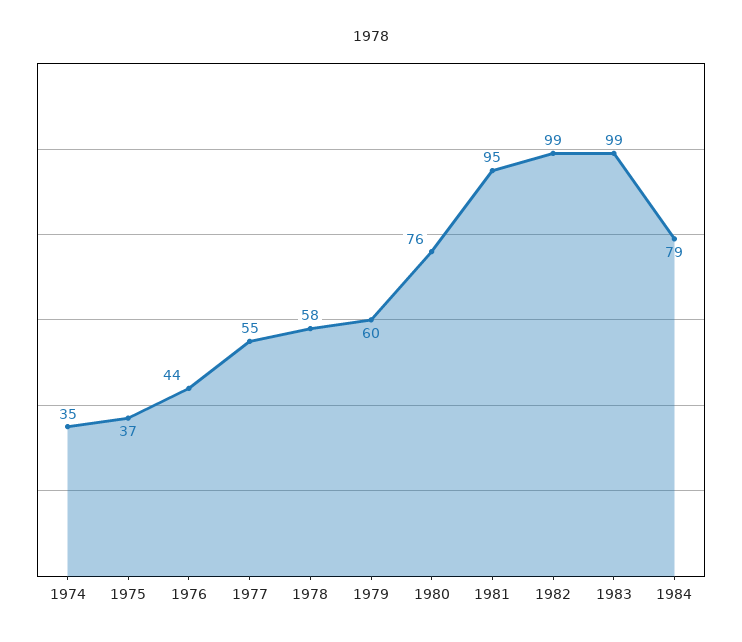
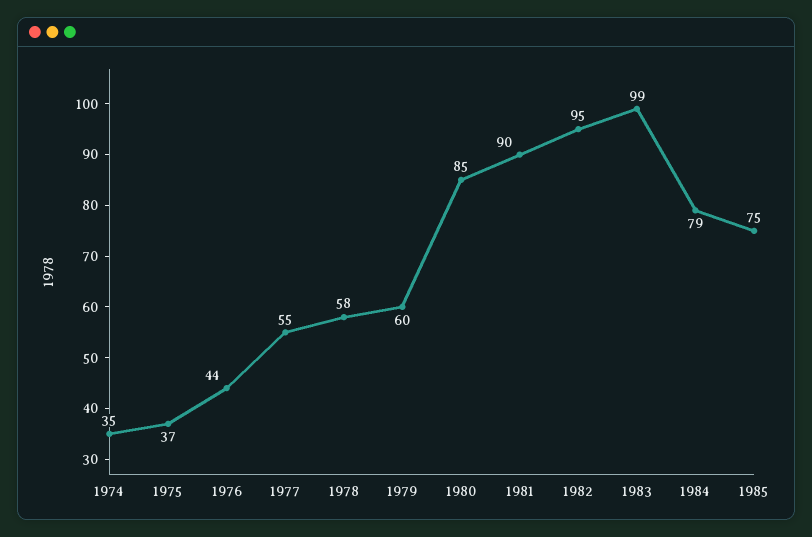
1980: 76 -> 85
1981: 95 -> 90
1982: 99 -> 95
1985: none -> 75

